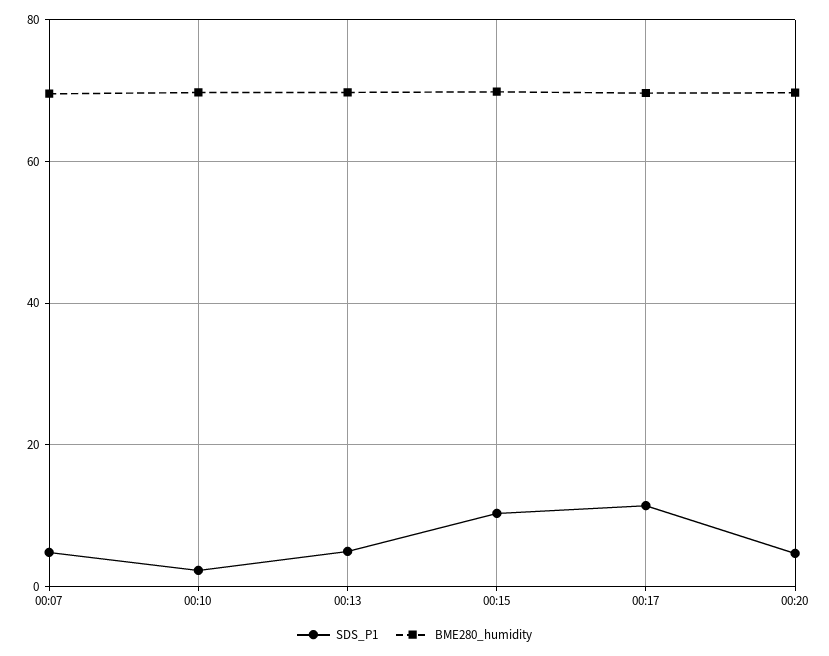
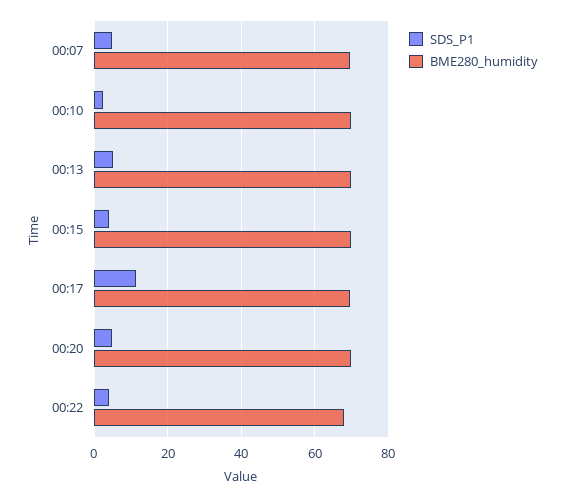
SDS_P1, 00:15: 10 -> 4
SDS_P1, 00:22: none -> 4
BME280_humidity, 00:22: none -> 68

